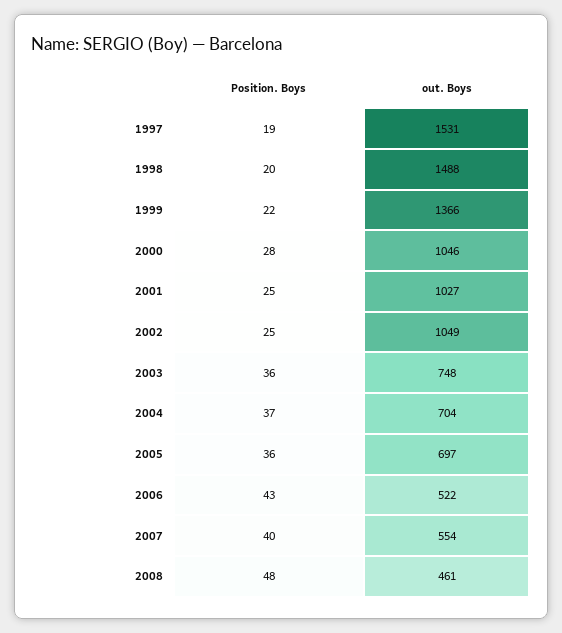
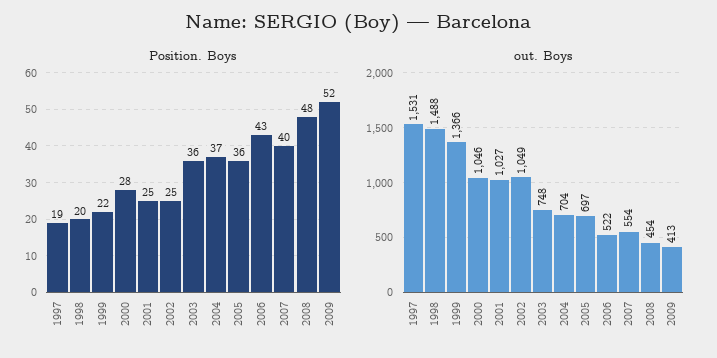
out. Boys, 2008: 461 -> 454
Position. Boys, 2009: none -> 52
out. Boys, 2009: none -> 413

